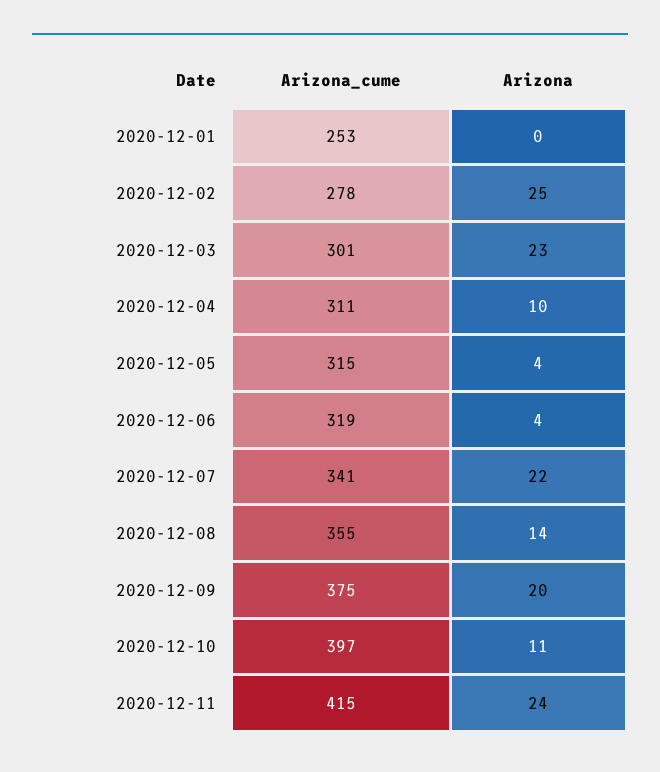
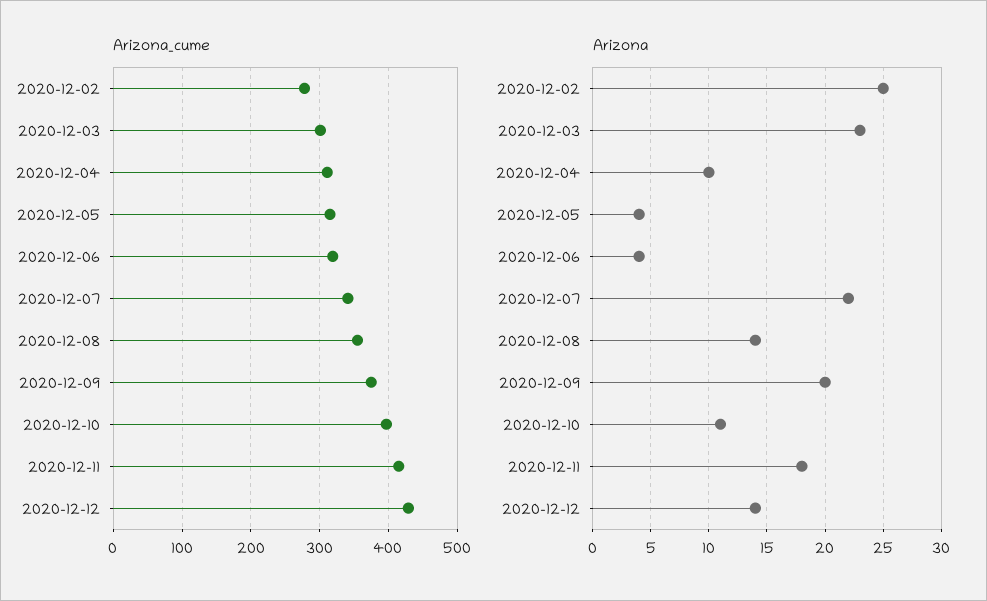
Arizona_cume, 2020-12-01: 253 -> none
Arizona, 2020-12-01: 0 -> none
Arizona, 2020-12-11: 24 -> 18
Arizona_cume, 2020-12-12: none -> 430
Arizona, 2020-12-12: none -> 14

